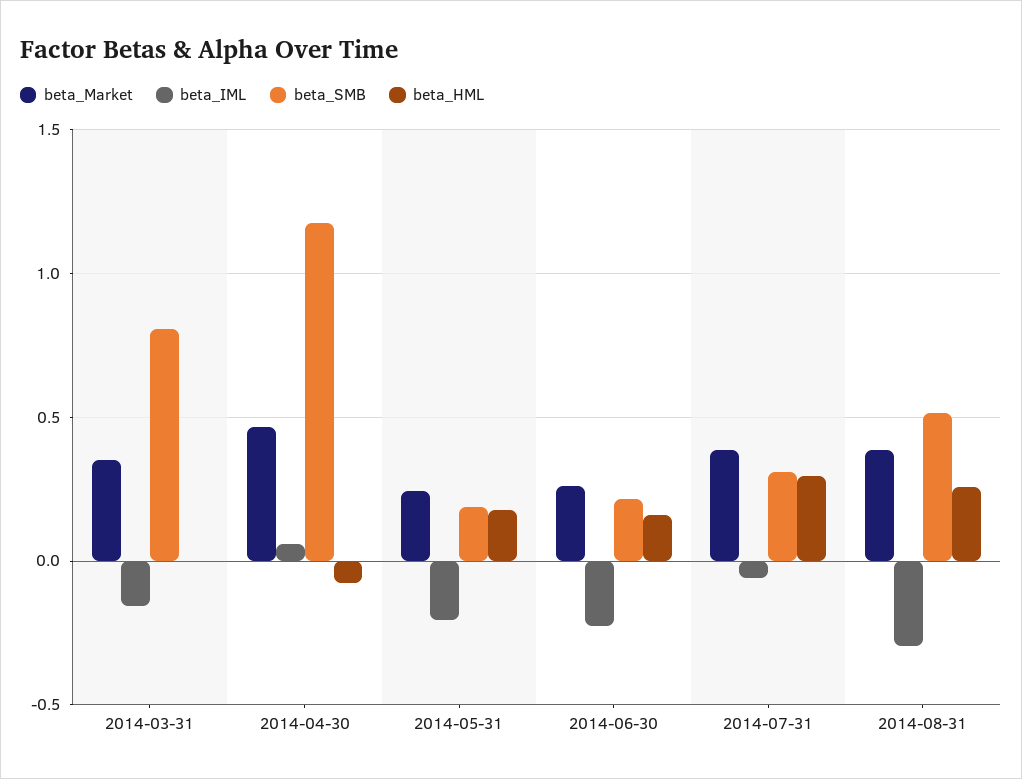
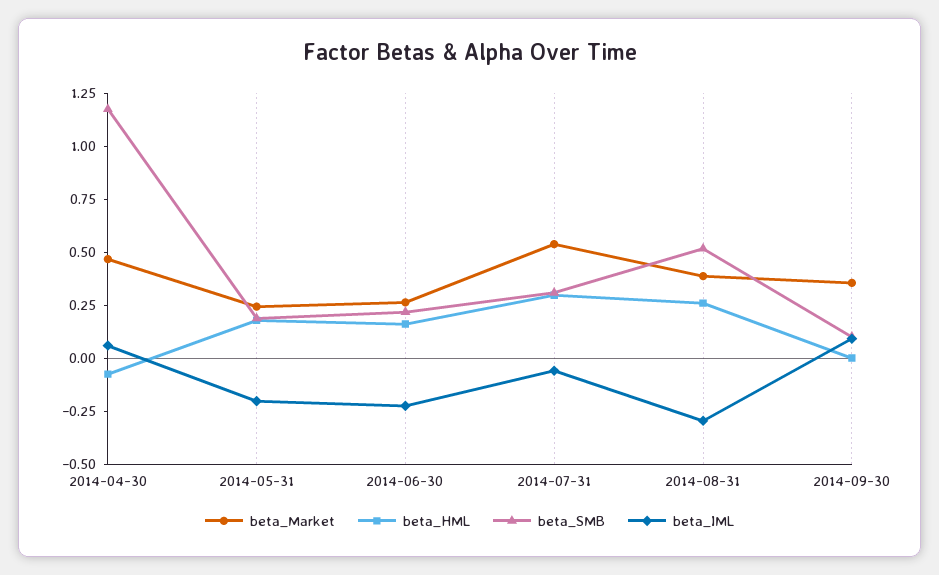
beta_Market, 2014-03-31: 0.35 -> none
beta_IML, 2014-03-31: -0.15 -> none
beta_SMB, 2014-03-31: 0.8 -> none
beta_HML, 2014-03-31: 0 -> none
beta_Market, 2014-07-31: 0.4 -> 0.55
beta_Market, 2014-09-30: none -> 0.35
beta_HML, 2014-09-30: none -> 0
beta_SMB, 2014-09-30: none -> 0.1
beta_IML, 2014-09-30: none -> 0.1

